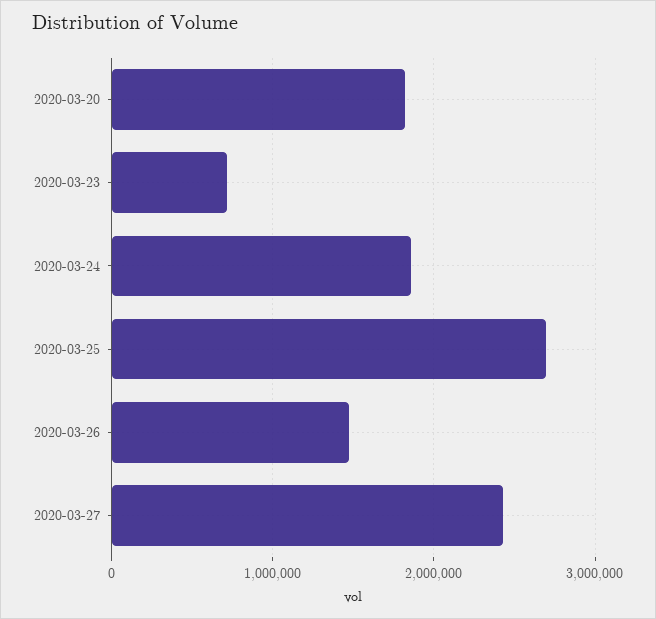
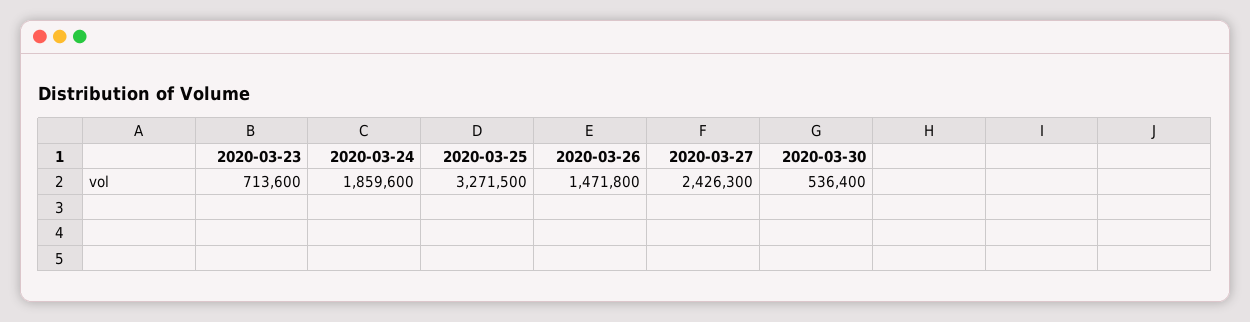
2020-03-20: 1800000 -> none
2020-03-25: 2700000 -> 3271500
2020-03-30: none -> 536400

